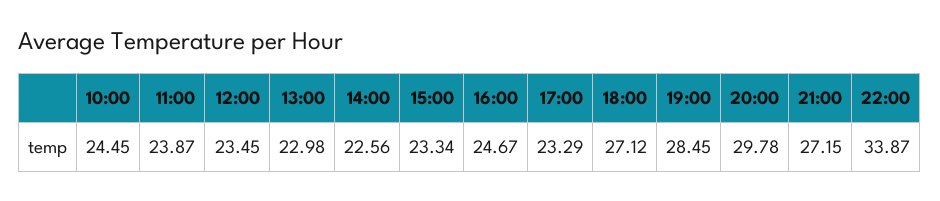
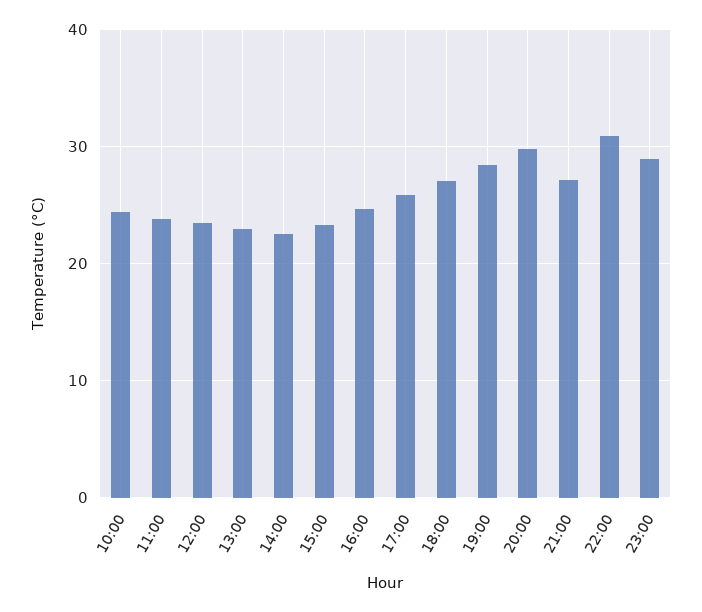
17:00: 23.29 -> 26
22:00: 33.87 -> 31
23:00: none -> 29

